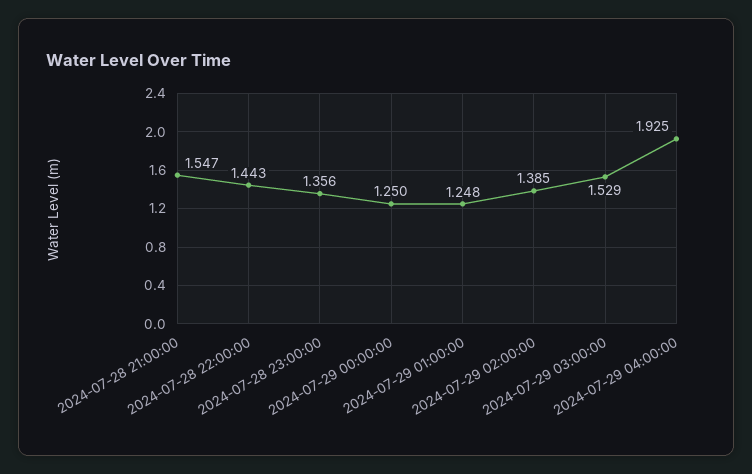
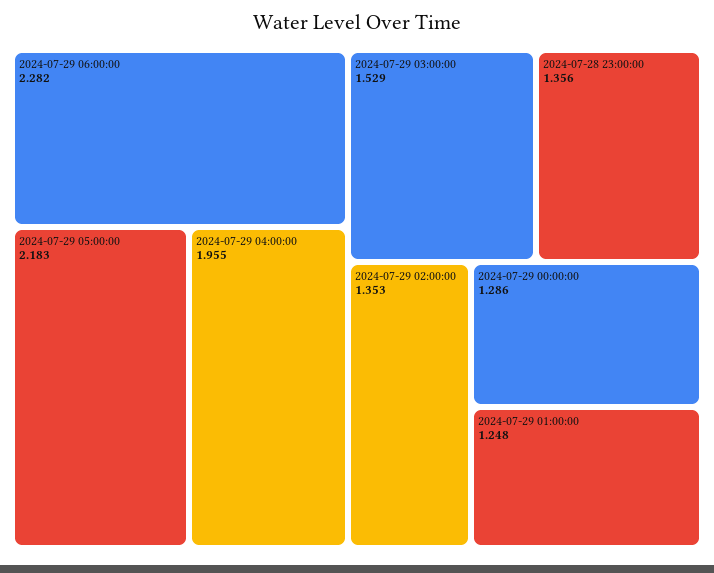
2024-07-28 21:00:00: 1.547 -> none
2024-07-28 22:00:00: 1.443 -> none
2024-07-29 00:00:00: 1.25 -> 1.286
2024-07-29 02:00:00: 1.385 -> 1.353
2024-07-29 04:00:00: 1.925 -> 1.955
2024-07-29 06:00:00: none -> 2.282
2024-07-29 05:00:00: none -> 2.183

